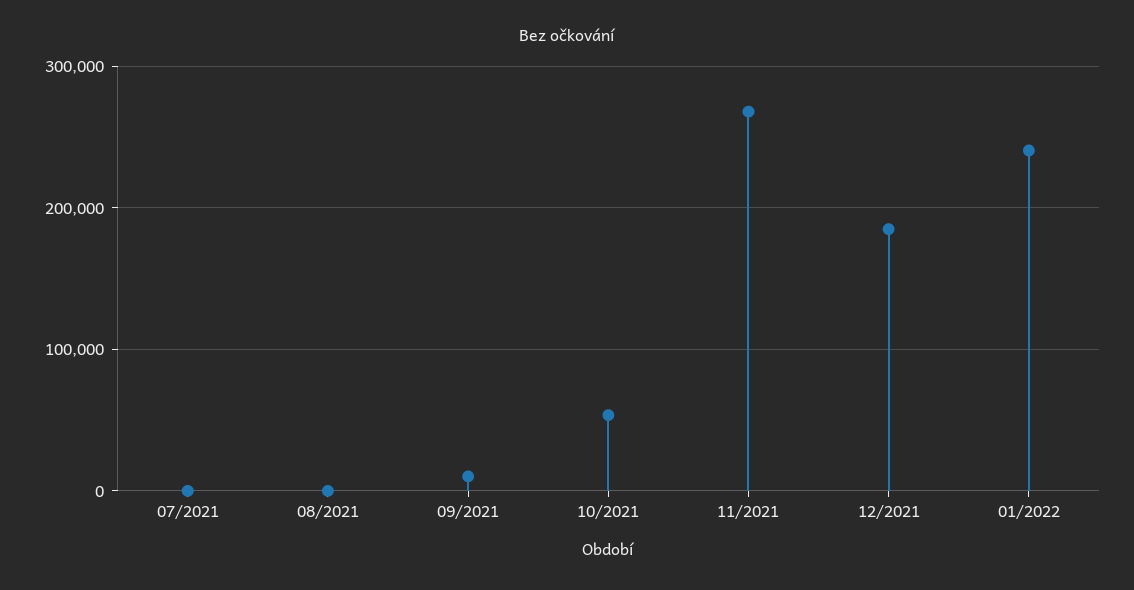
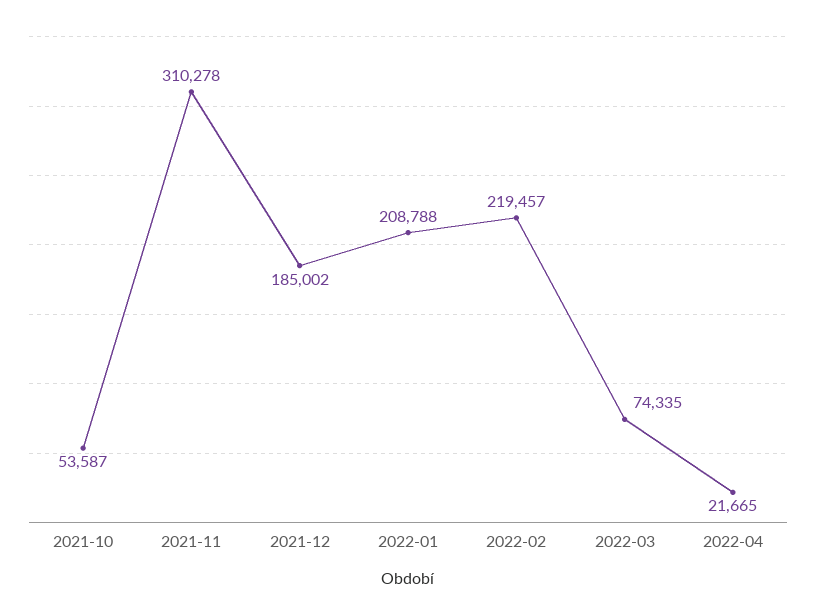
07/2021: 0 -> none
08/2021: 0 -> none
09/2021: 10000 -> none
11/2021: 270000 -> 310278
01/2022: 240000 -> 208788
2022-02: none -> 219457
2022-03: none -> 74335
2022-04: none -> 21665

